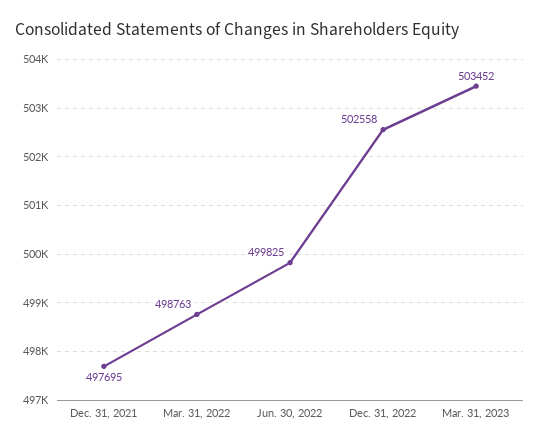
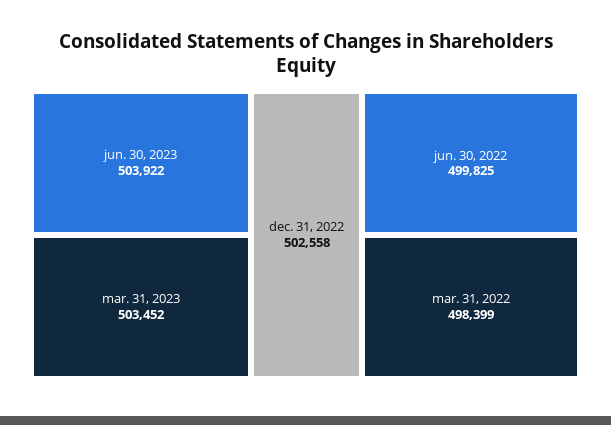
Dec. 31, 2021: 497695 -> none
Mar. 31, 2022: 498763 -> 498399
jun. 30, 2023: none -> 503922

